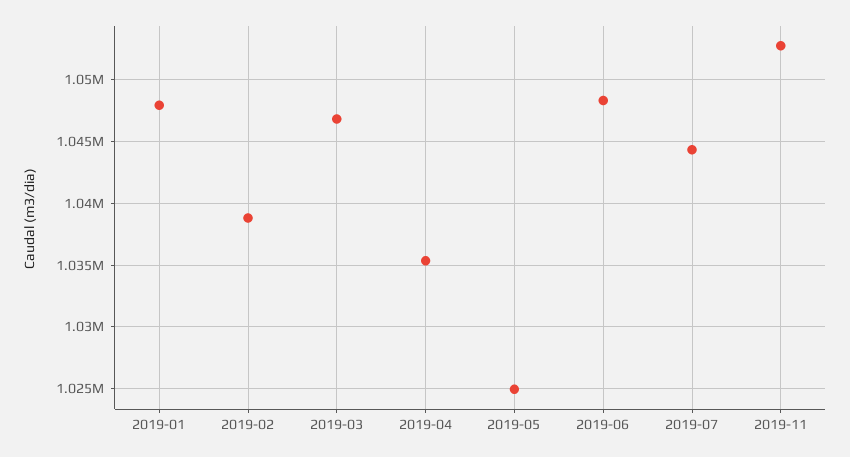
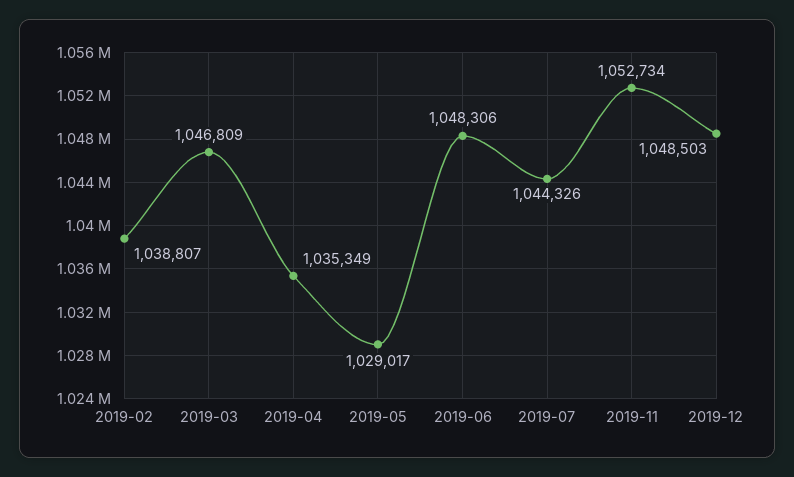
2019-01: 1048000 -> none
2019-05: 1025000 -> 1029017
2019-12: none -> 1048503

